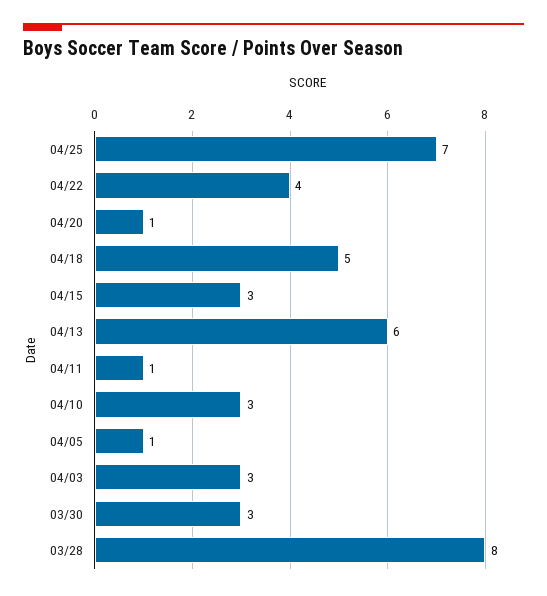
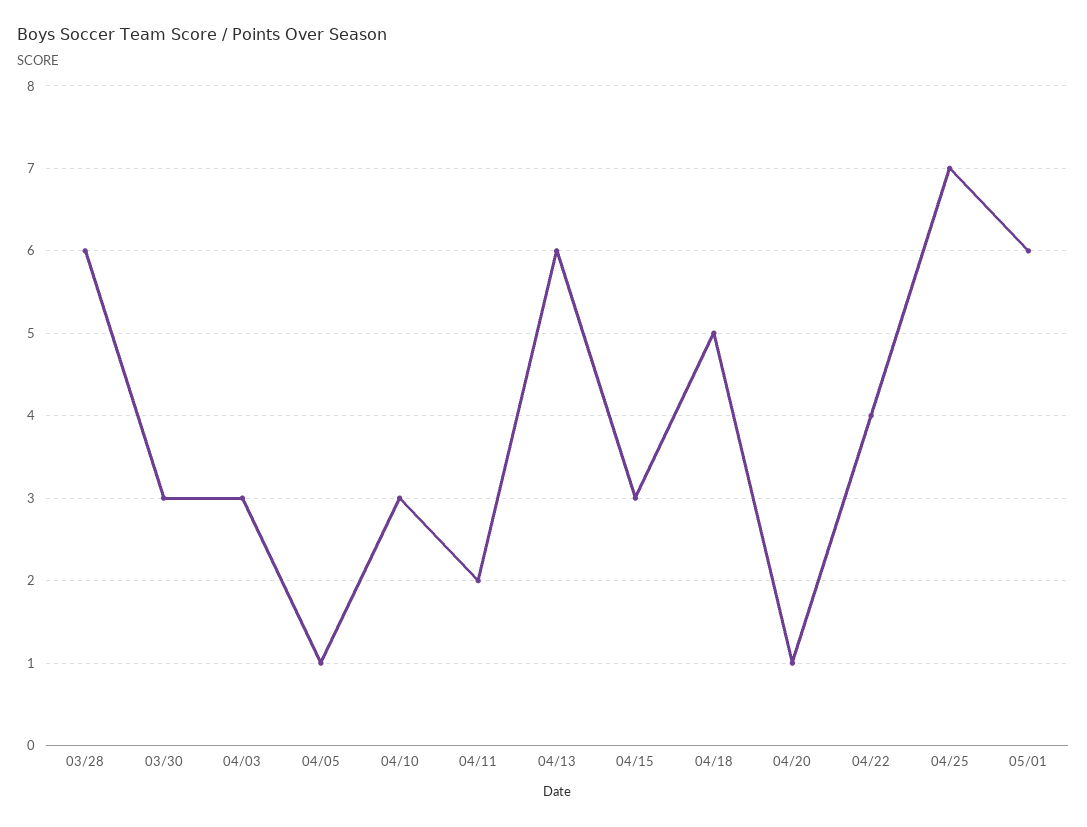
04/11: 1 -> 2
03/28: 8 -> 6
05/01: none -> 6

